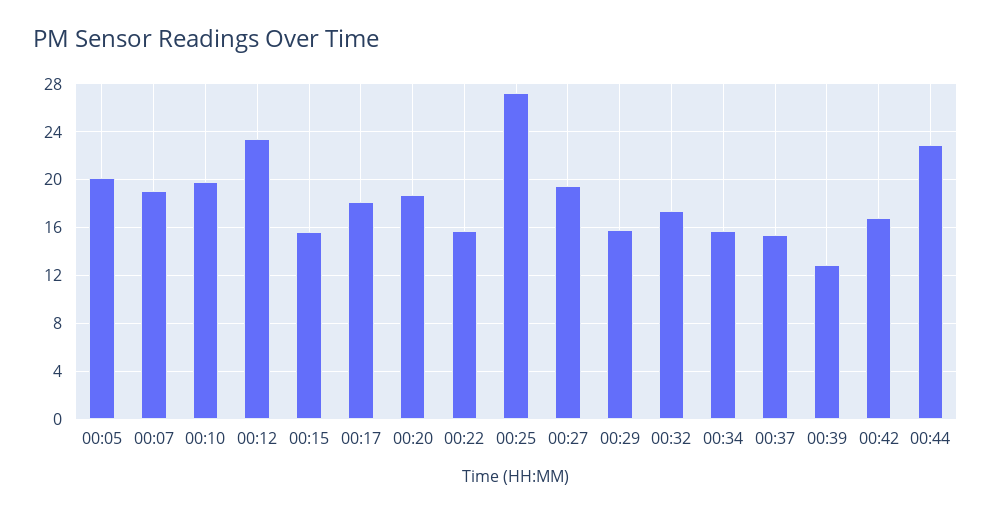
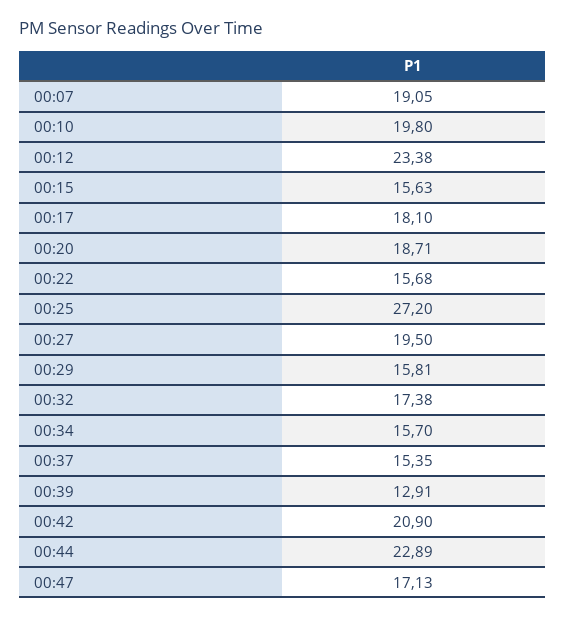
00:05: 20 -> none
00:42: 17 -> 20.9
00:47: none -> 17.13

